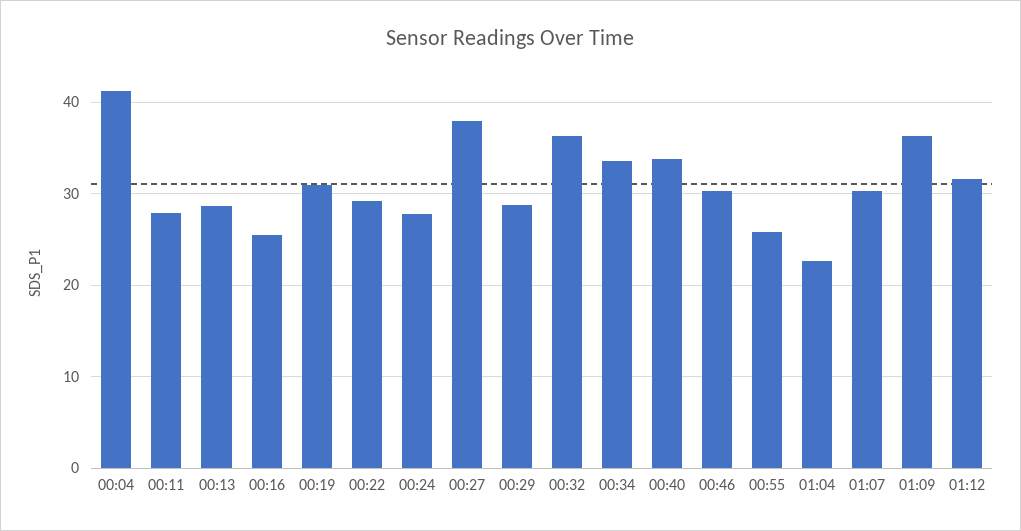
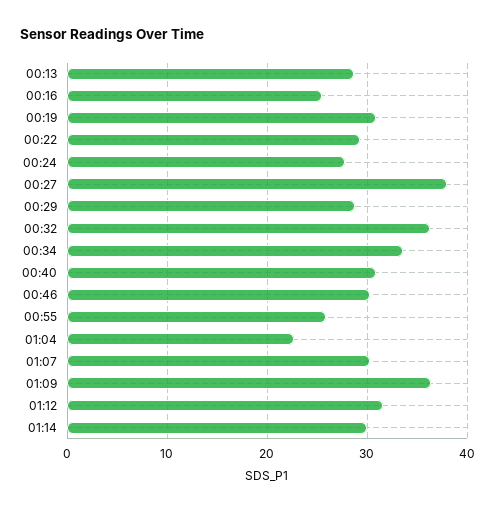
00:04: 41 -> none
00:11: 28 -> none
00:40: 34 -> 31
01:14: none -> 30

